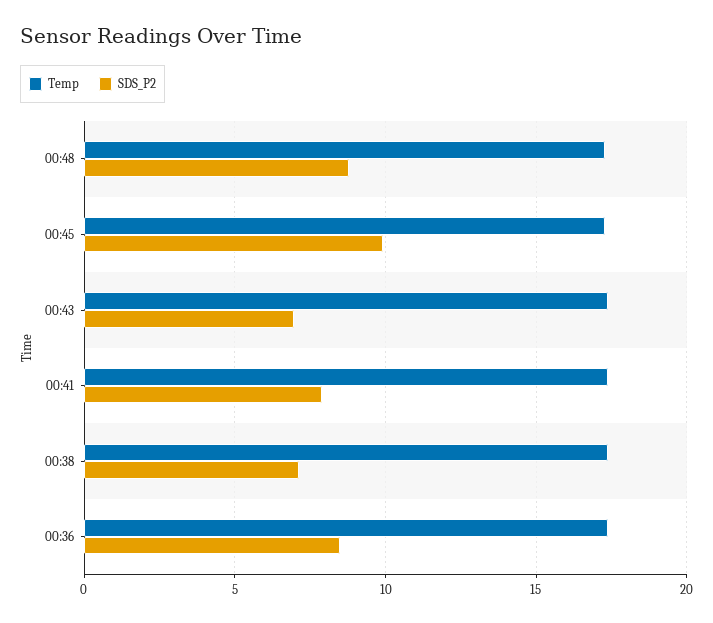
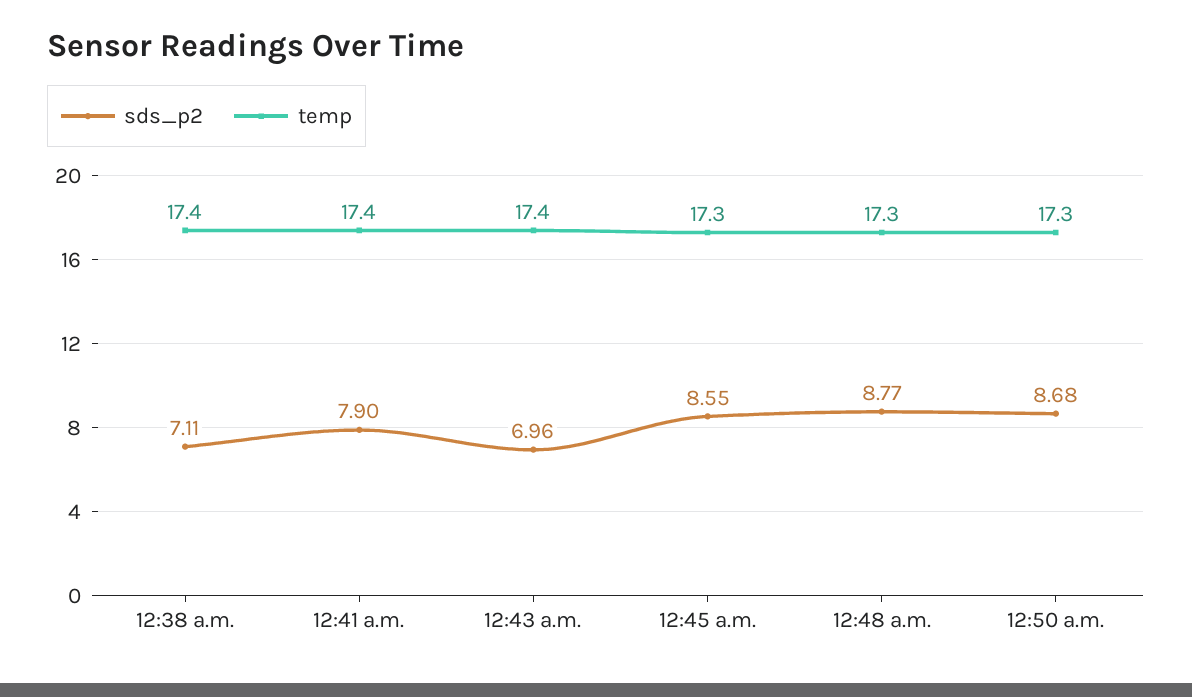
SDS_P2, 00:45: 10 -> 8.55
Temp, 00:36: 17.5 -> none
SDS_P2, 00:36: 8.5 -> none
SDS_P2, 12:50 a.m.: none -> 8.68
Temp, 12:50 a.m.: none -> 17.3

